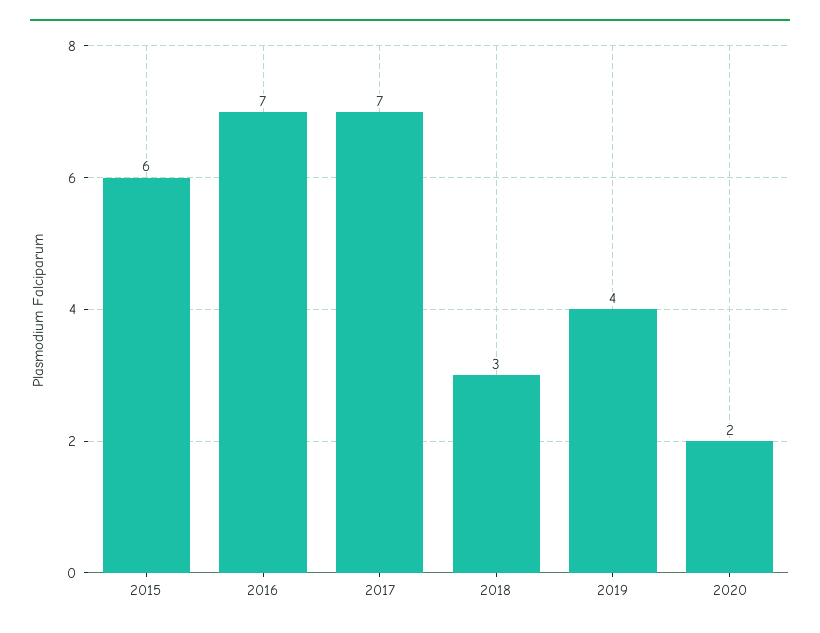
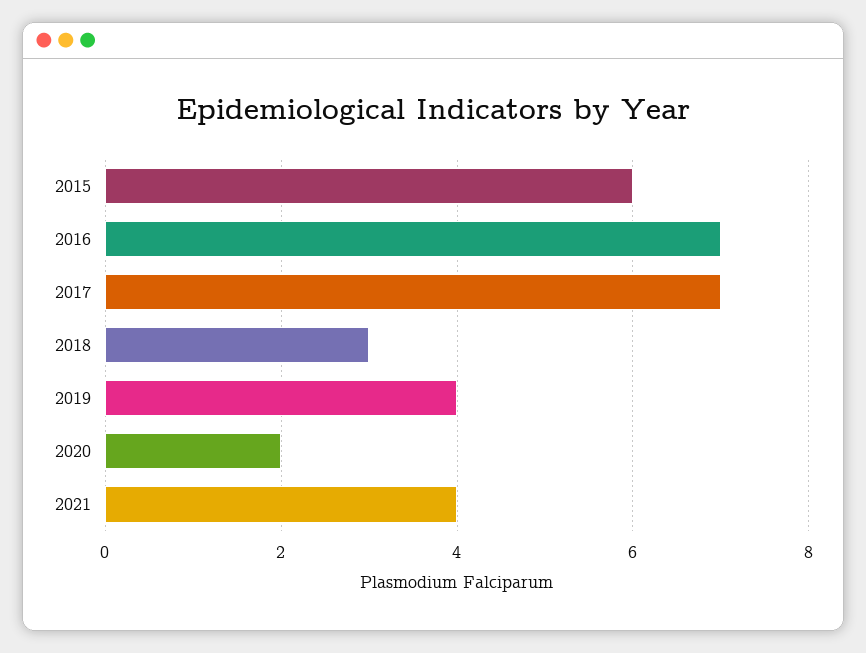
2021: none -> 4

